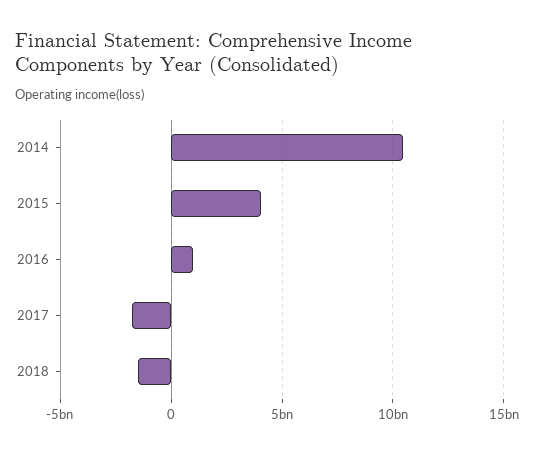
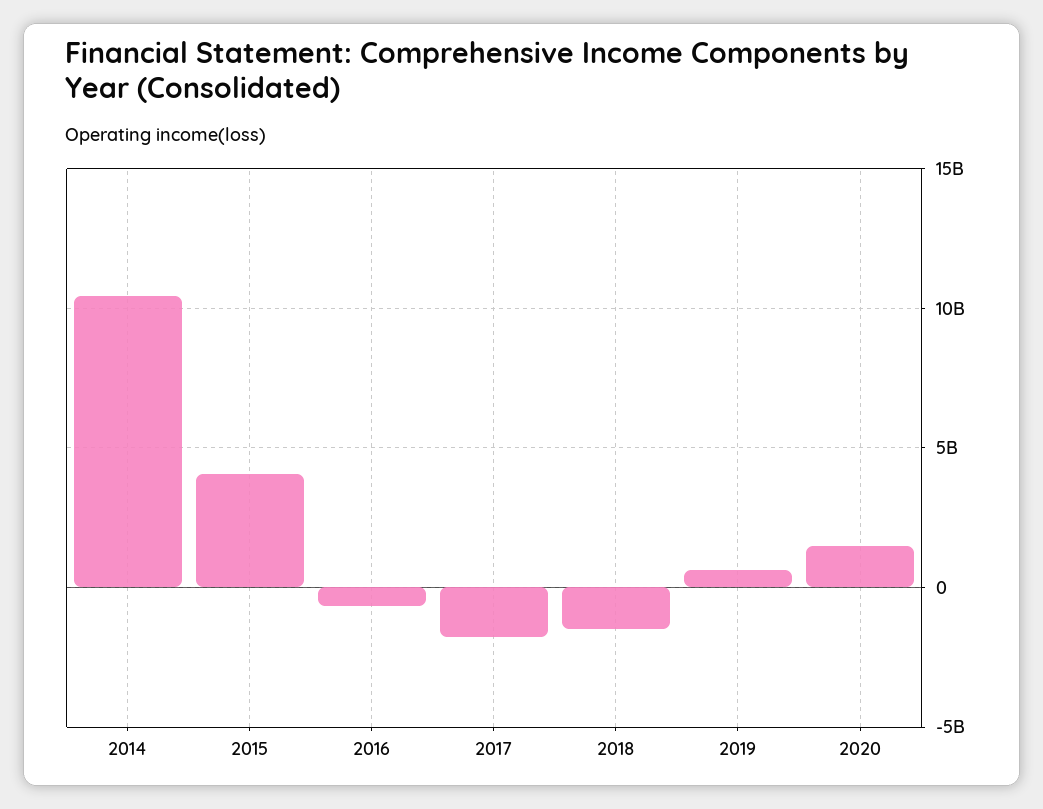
2016: 1000000000 -> -500000000
2019: none -> 500000000
2020: none -> 1500000000

